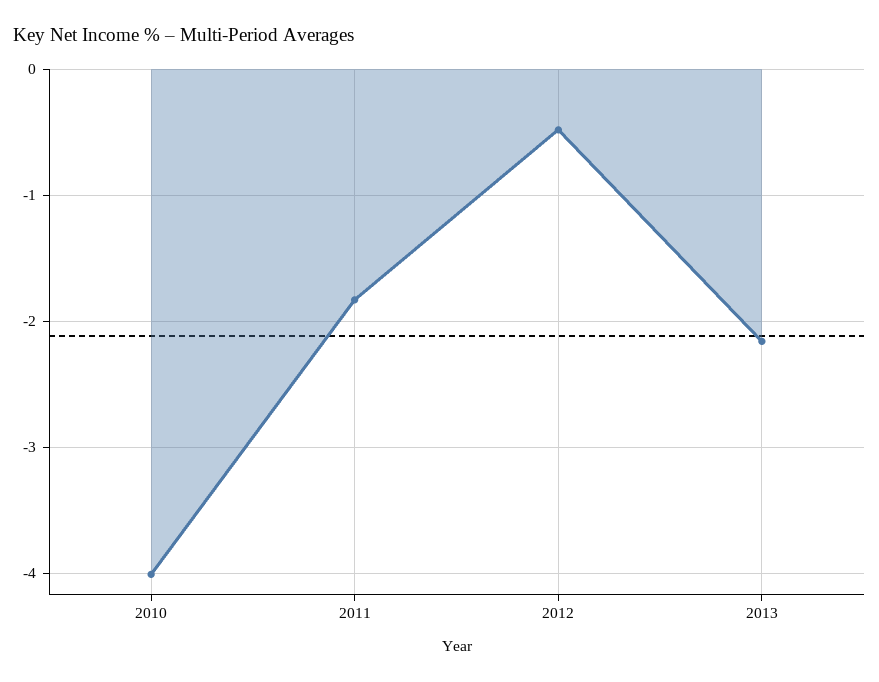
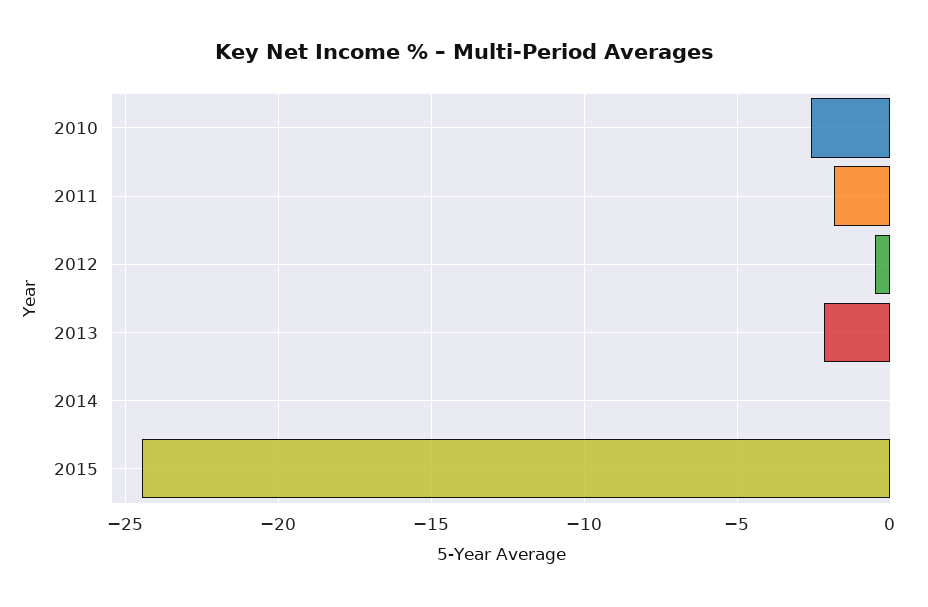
2010: -4 -> -2.5
2014: none -> 0
2015: none -> -24.5

